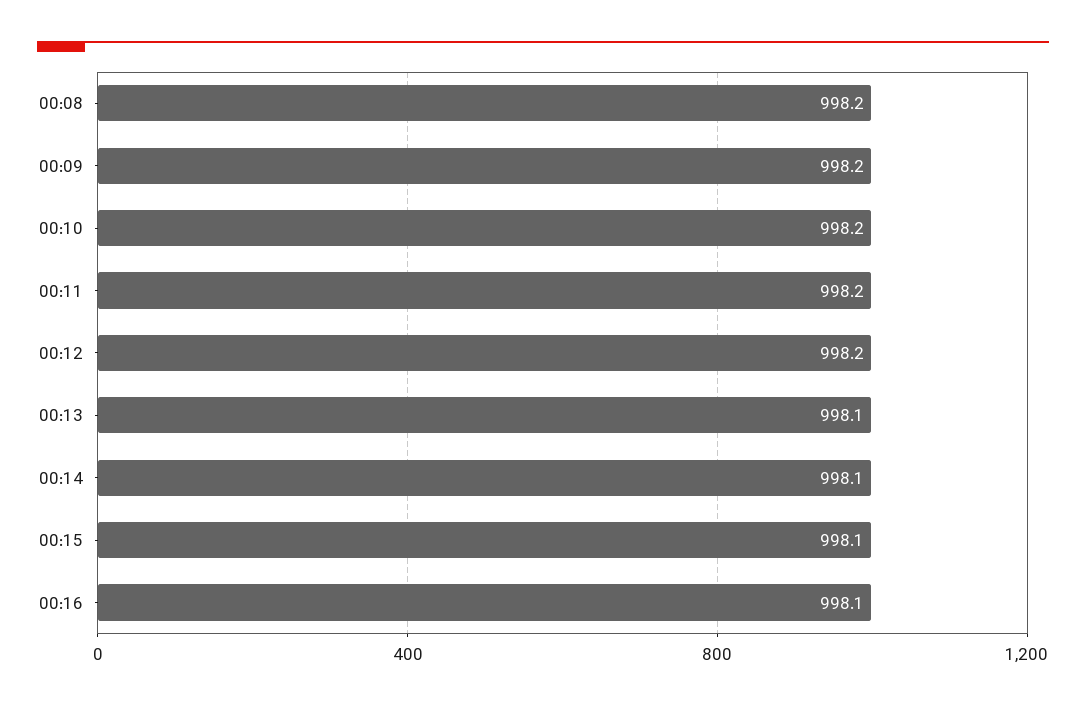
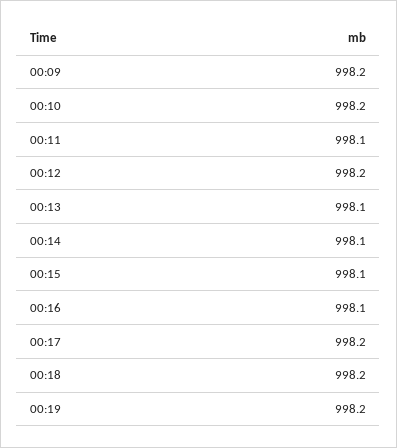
00:08: 998.2 -> none
00:11: 998.2 -> 998.1
00:17: none -> 998.2
00:18: none -> 998.2
00:19: none -> 998.2

